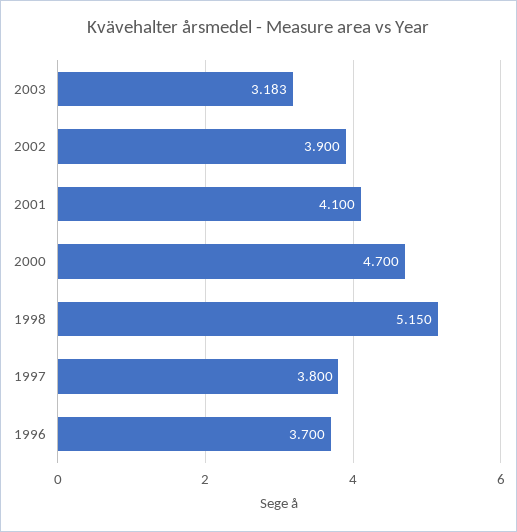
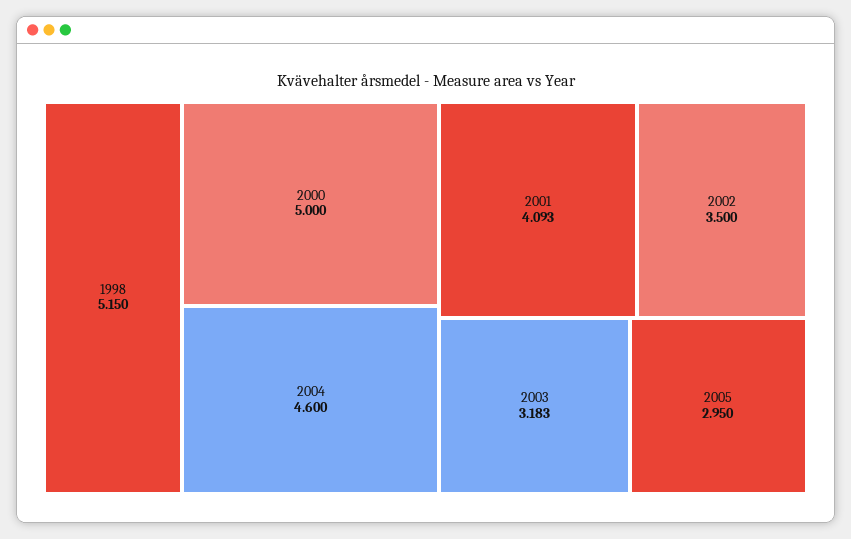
2002: 3.9 -> 3.5
2001: 4.1 -> 4.093
2000: 4.7 -> 5
1997: 3.8 -> none
1996: 3.7 -> none
2004: none -> 4.6
2005: none -> 2.95

